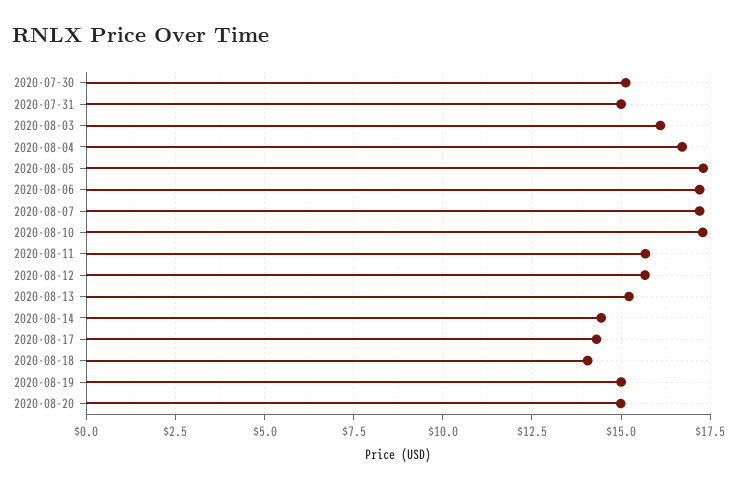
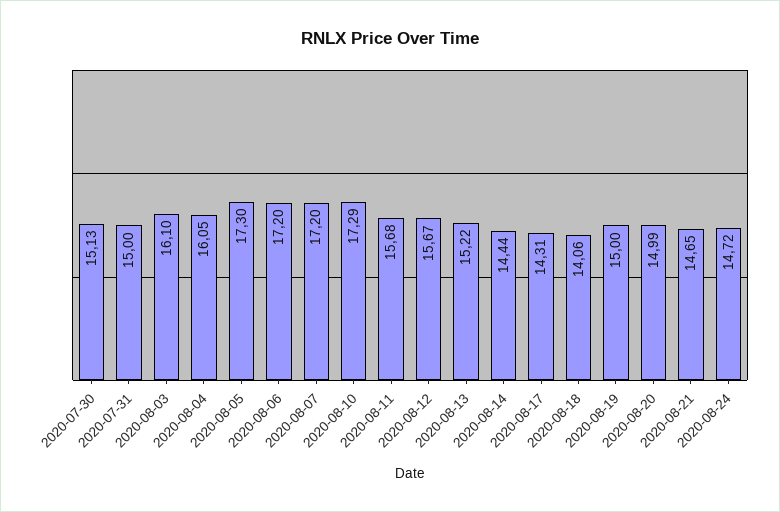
2020-08-04: 16.75 -> 16.05
2020-08-21: none -> 14.65
2020-08-24: none -> 14.72

